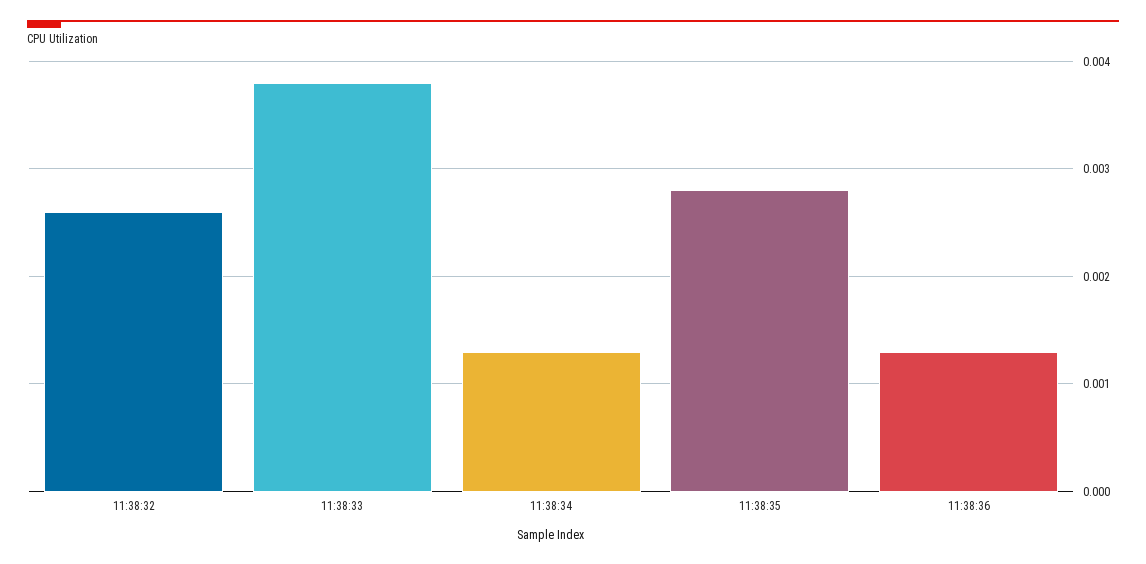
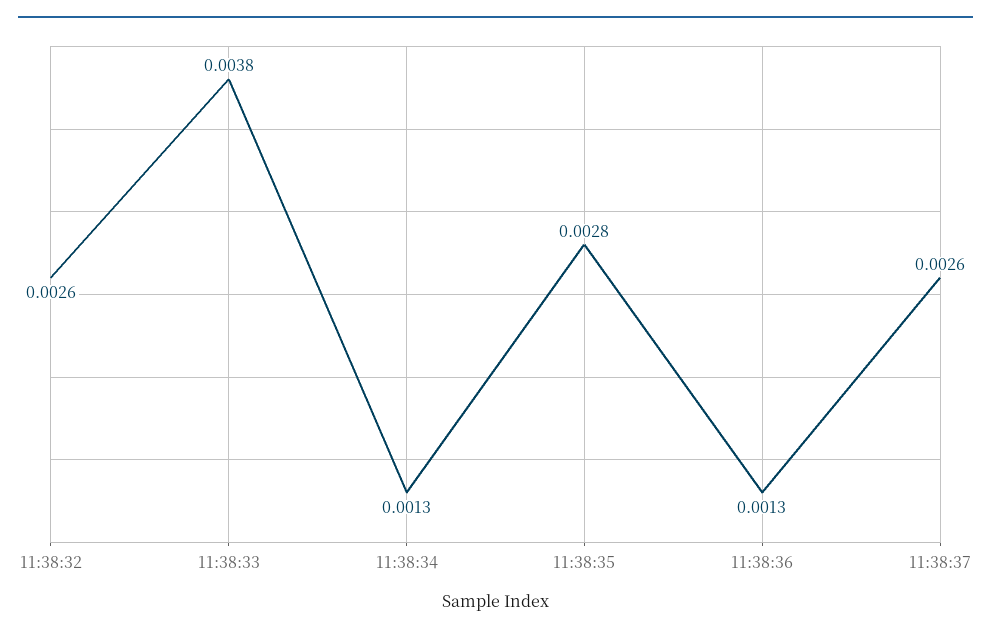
11:38:37: none -> 0.0026

